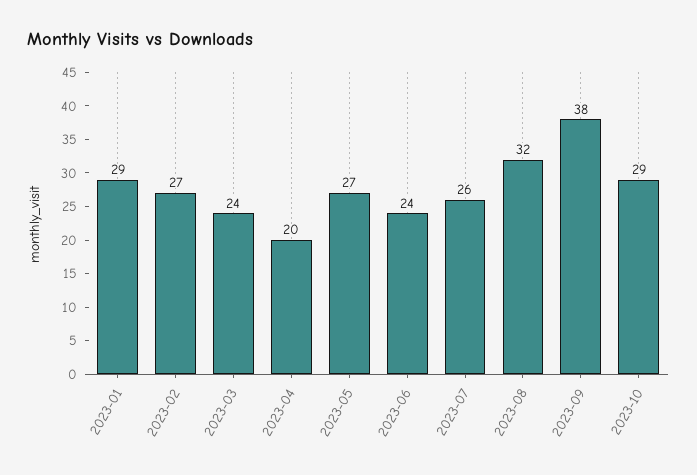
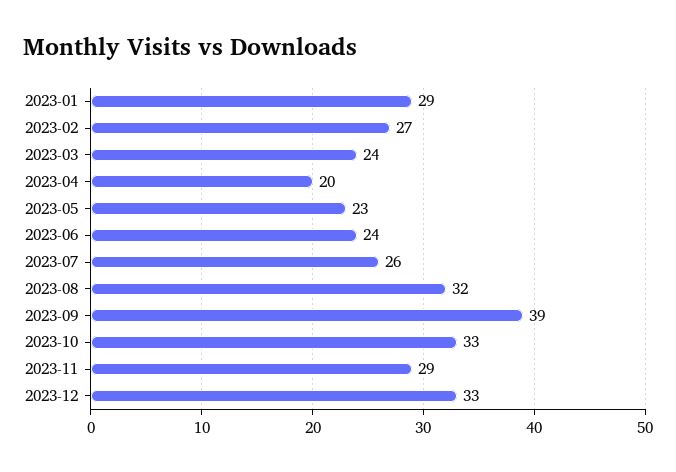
2023-05: 27 -> 23
2023-09: 38 -> 39
2023-10: 29 -> 33
2023-11: none -> 29
2023-12: none -> 33

